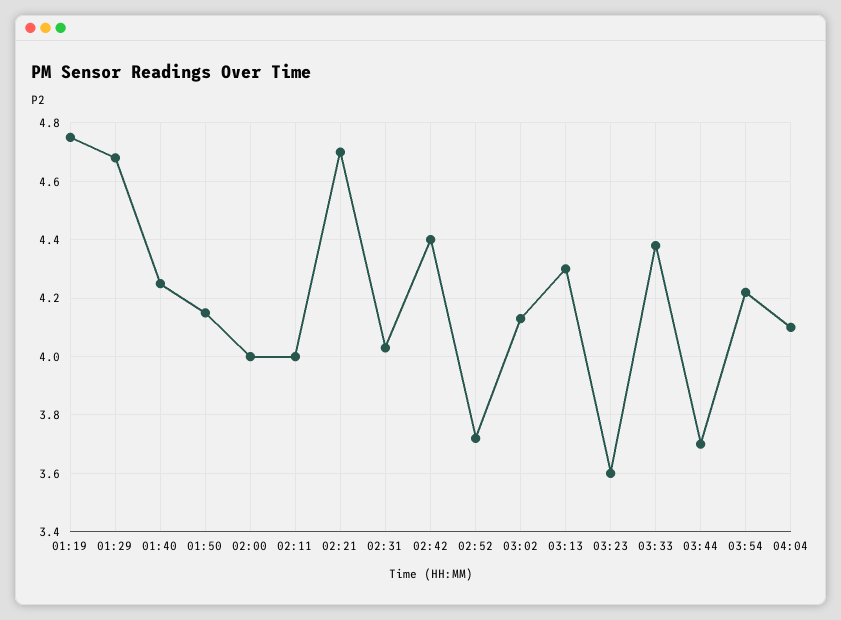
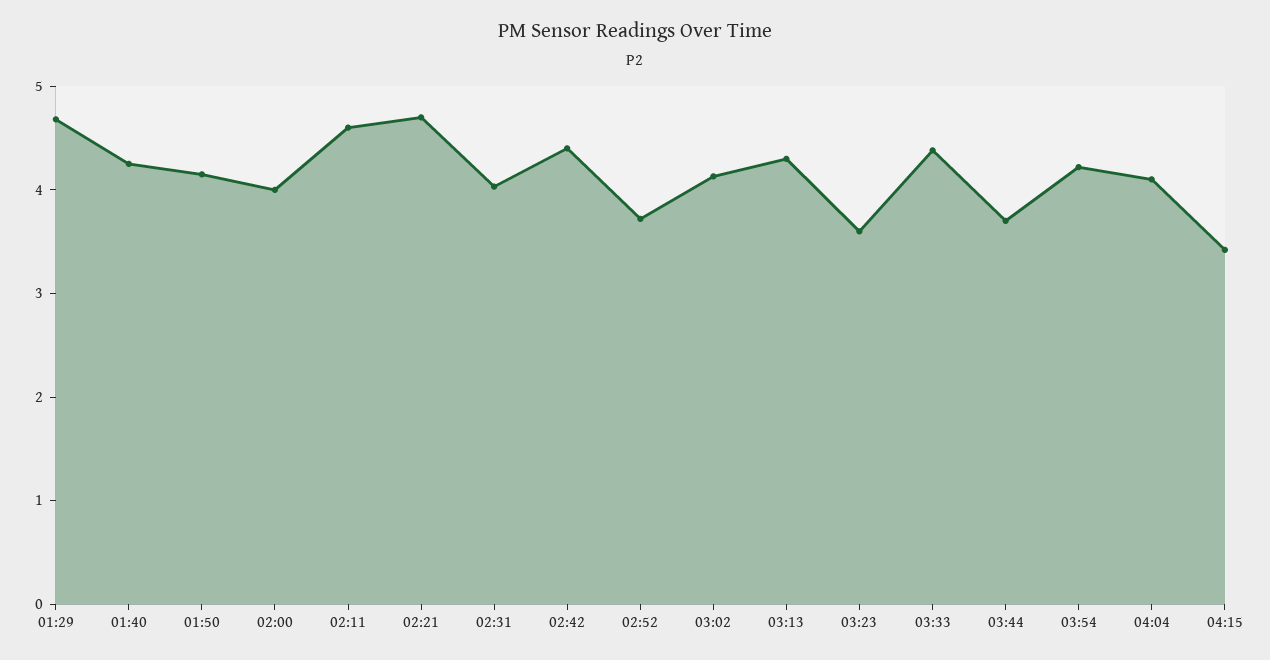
01:19: 4.75 -> none
02:11: 4 -> 4.6
04:15: none -> 3.4

